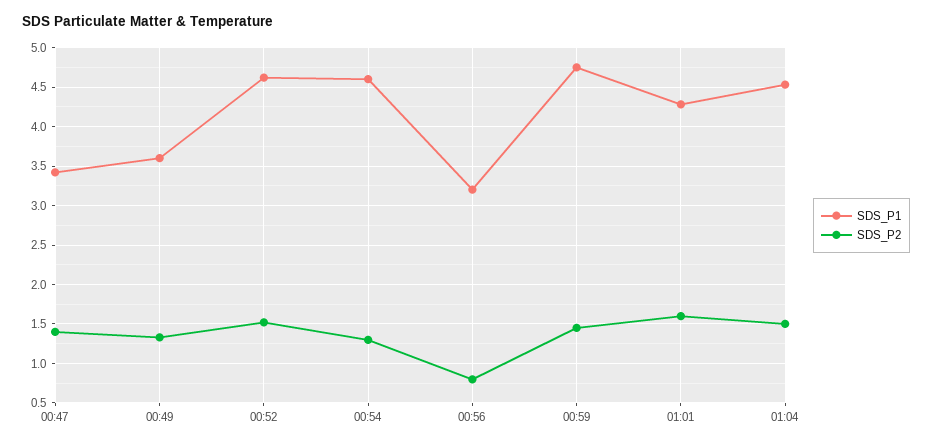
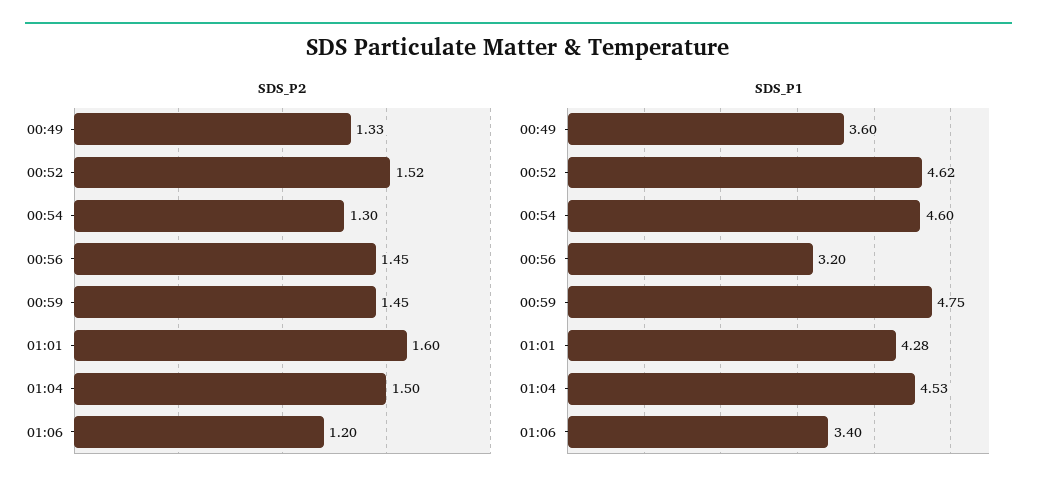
SDS_P1, 00:47: 3.4 -> none
SDS_P2, 00:47: 1.4 -> none
SDS_P2, 00:56: 0.8 -> 1.45
SDS_P2, 01:06: none -> 1.2
SDS_P1, 01:06: none -> 3.4

